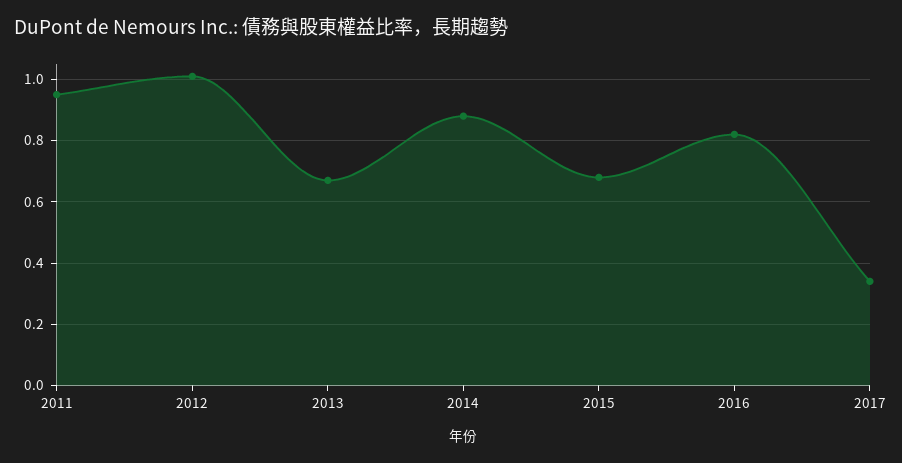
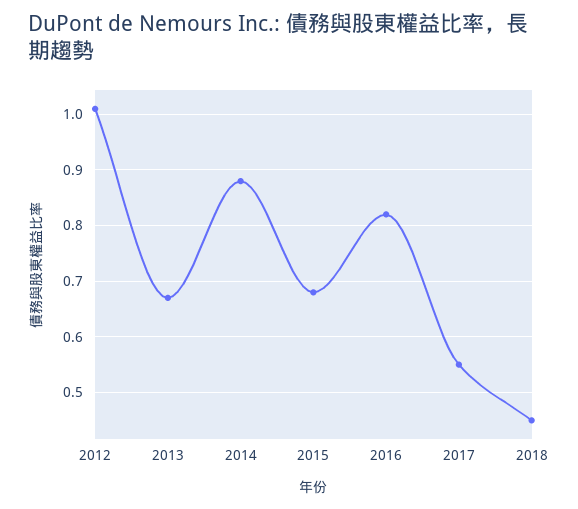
2011: 0.95 -> none
2017: 0.35 -> 0.55
2018: none -> 0.45

